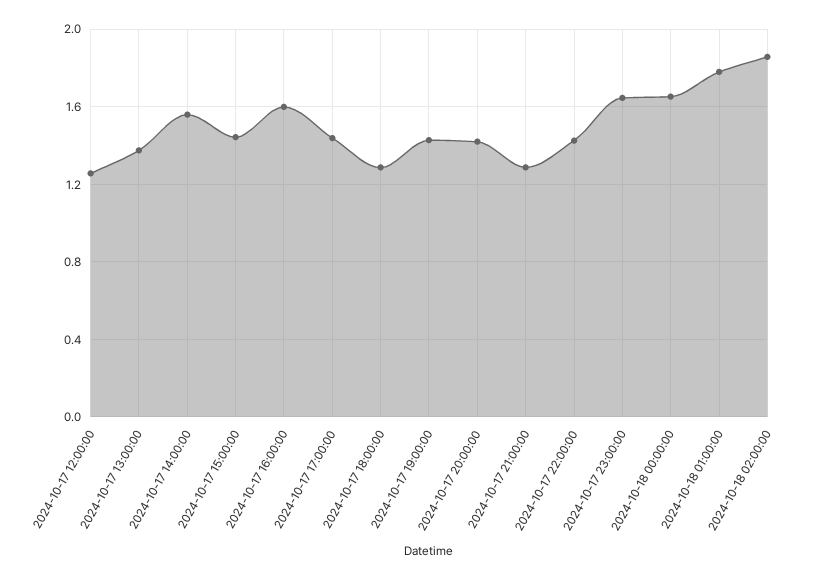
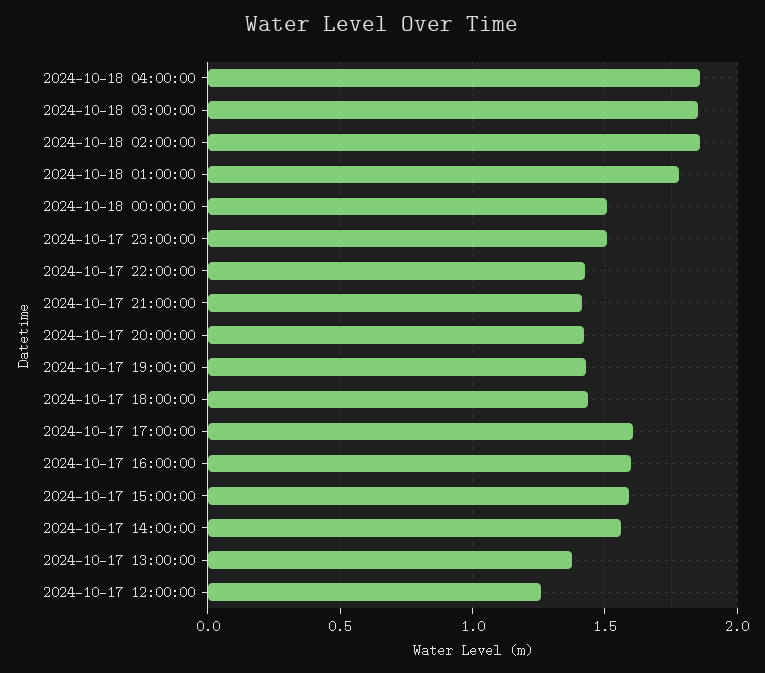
2024-10-17 15:00:00: 1.45 -> 1.6
2024-10-17 17:00:00: 1.45 -> 1.6
2024-10-17 18:00:00: 1.3 -> 1.45
2024-10-17 21:00:00: 1.3 -> 1.4
2024-10-17 23:00:00: 1.65 -> 1.5
2024-10-18 00:00:00: 1.65 -> 1.5
2024-10-18 04:00:00: none -> 1.85
2024-10-18 03:00:00: none -> 1.85

